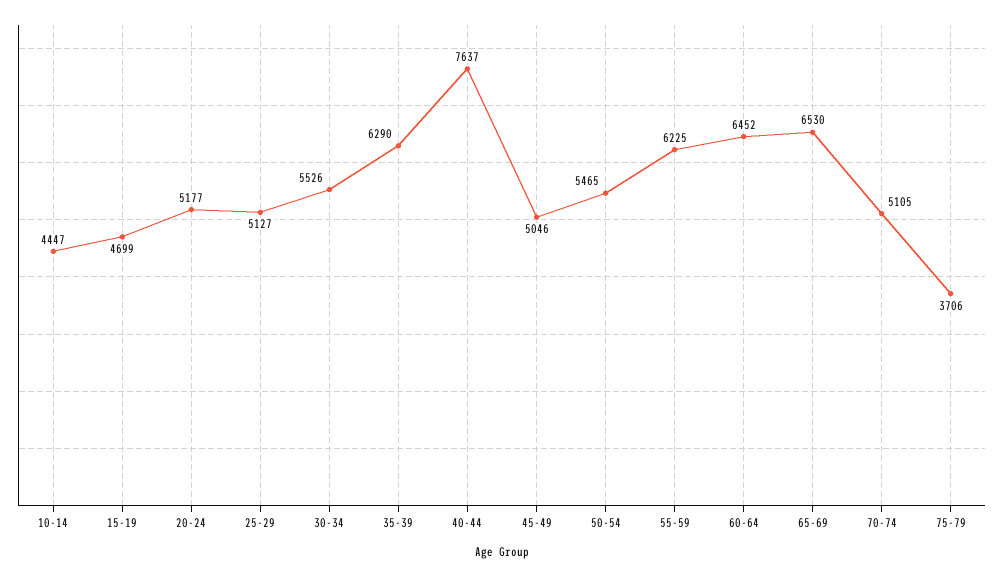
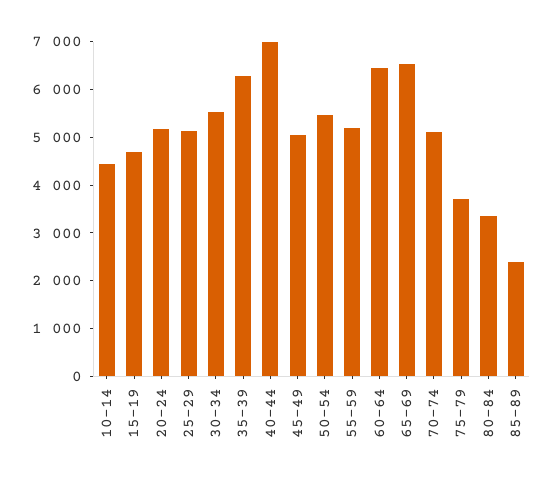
40-44: 7637 -> 7000
55-59: 6225 -> 5200
80-84: none -> 3400
85-89: none -> 2400

